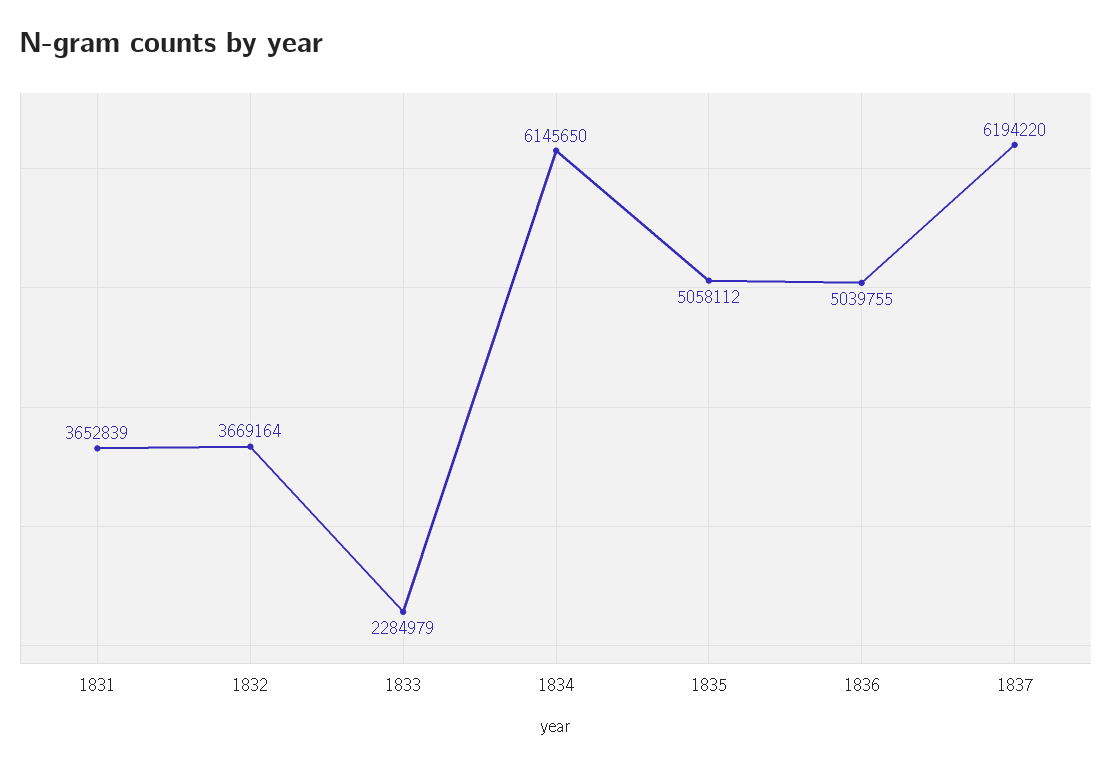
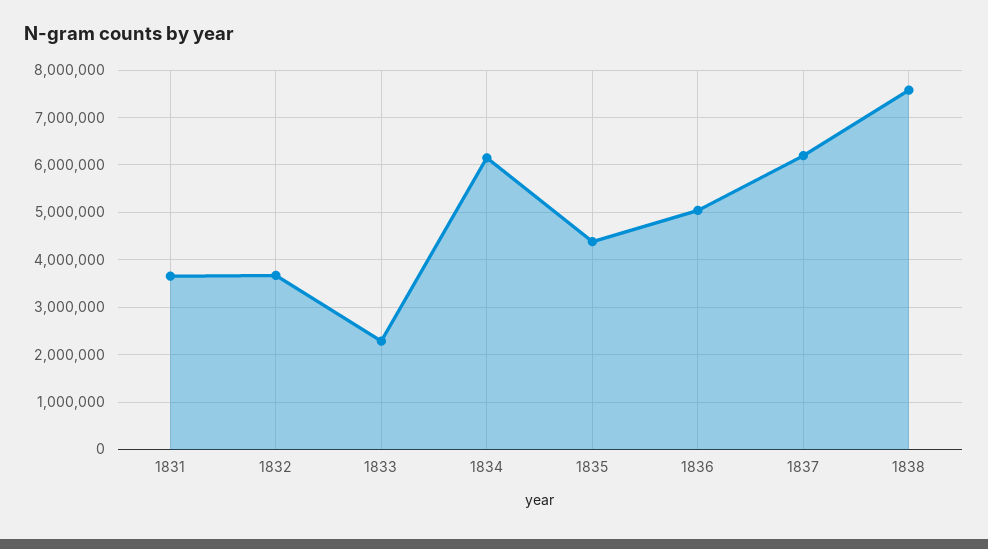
1835: 5058112 -> 4400000
1838: none -> 7600000

